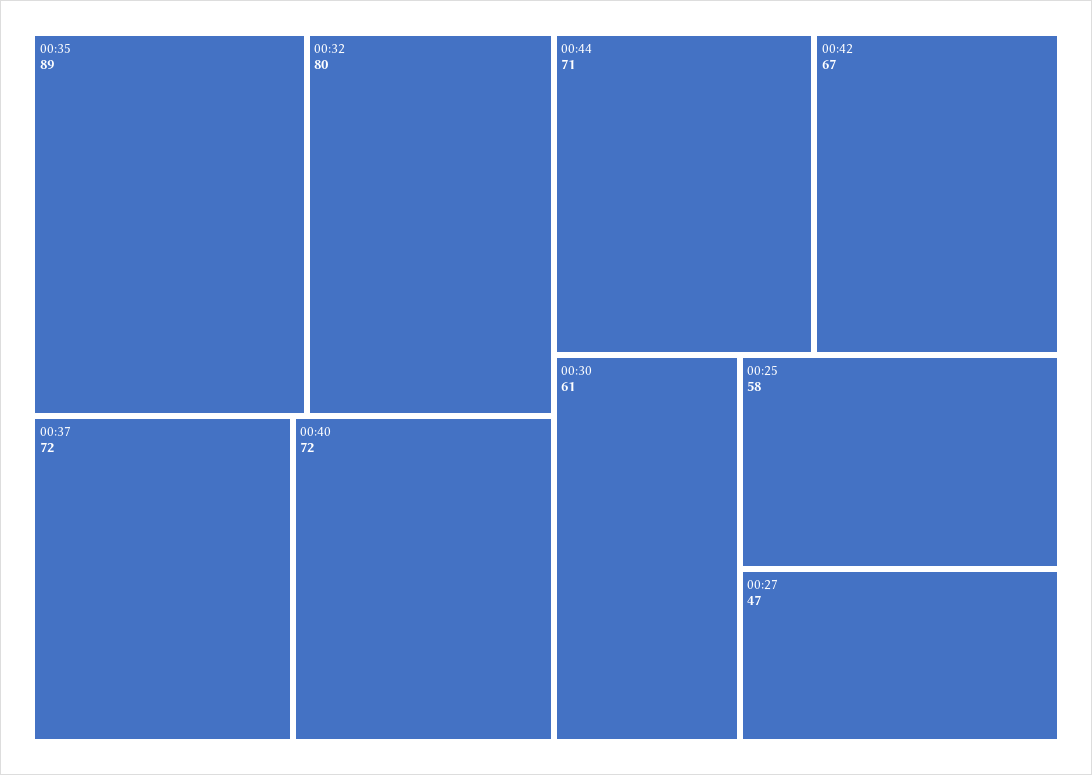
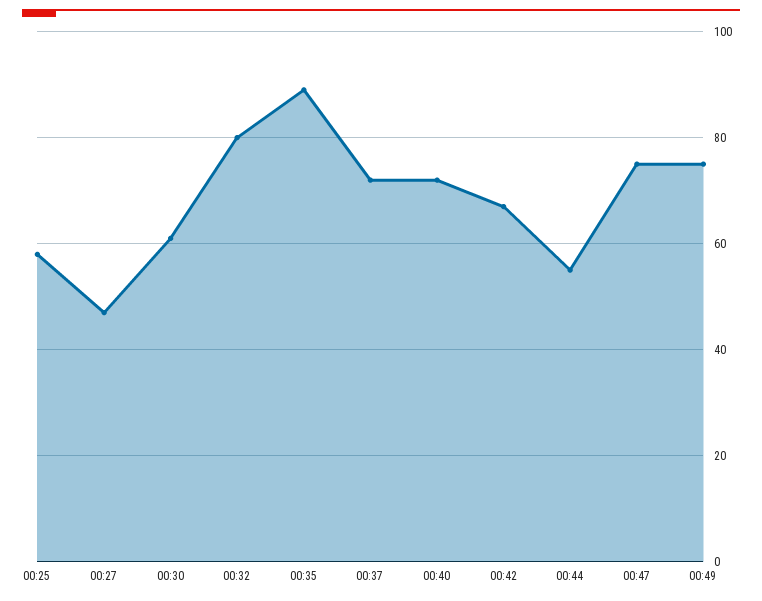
00:44: 71 -> 55
00:47: none -> 75
00:49: none -> 75

